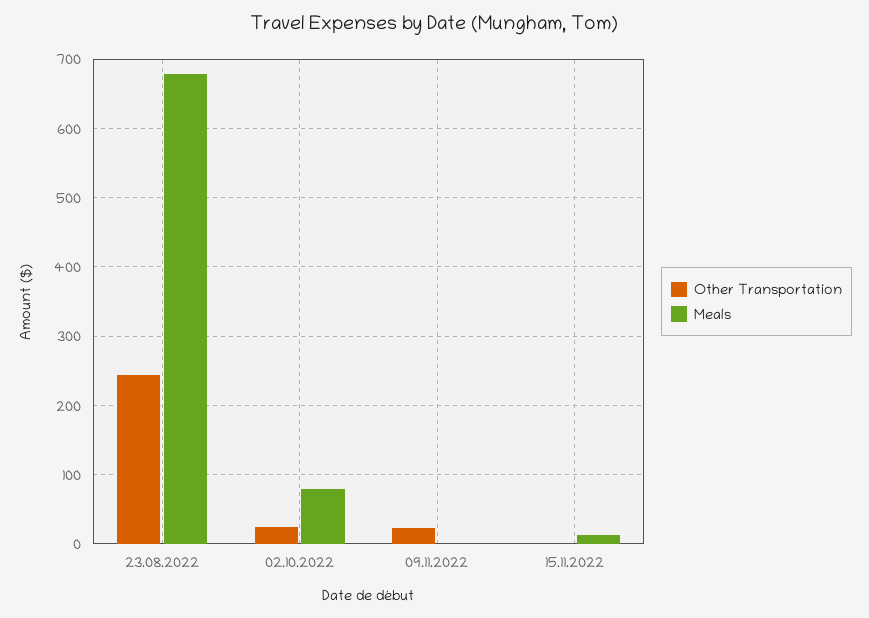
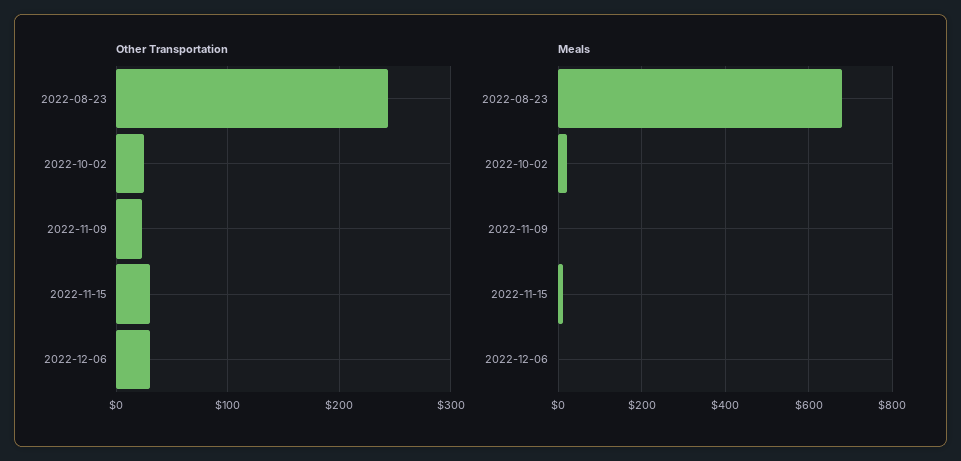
Meals, 02.10.2022: 80 -> 20
Other Transportation, 15.11.2022: 0 -> 30
Other Transportation, 2022-12-06: none -> 30
Meals, 2022-12-06: none -> 0

